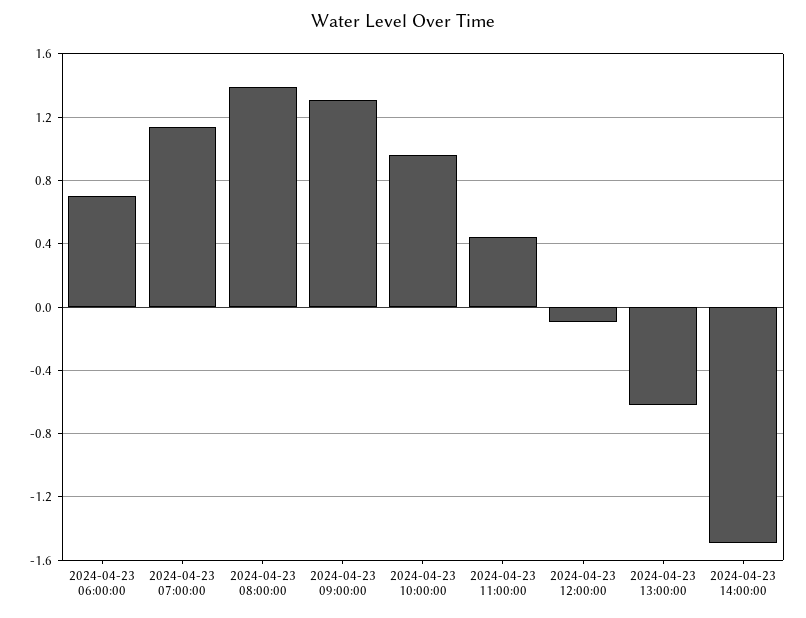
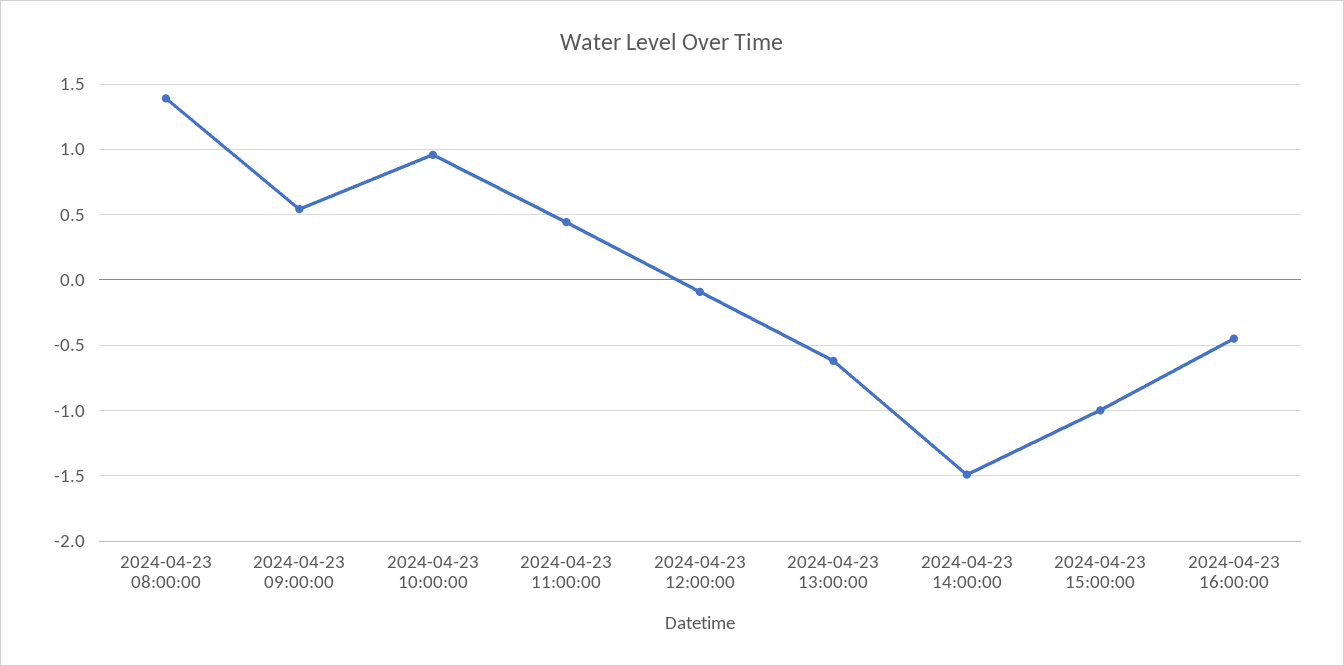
2024-04-23 06:00:00: 0.7 -> none
2024-04-23 07:00:00: 1.15 -> none
2024-04-23 09:00:00: 1.3 -> 0.55
2024-04-23 15:00:00: none -> -1
2024-04-23 16:00:00: none -> -0.45

